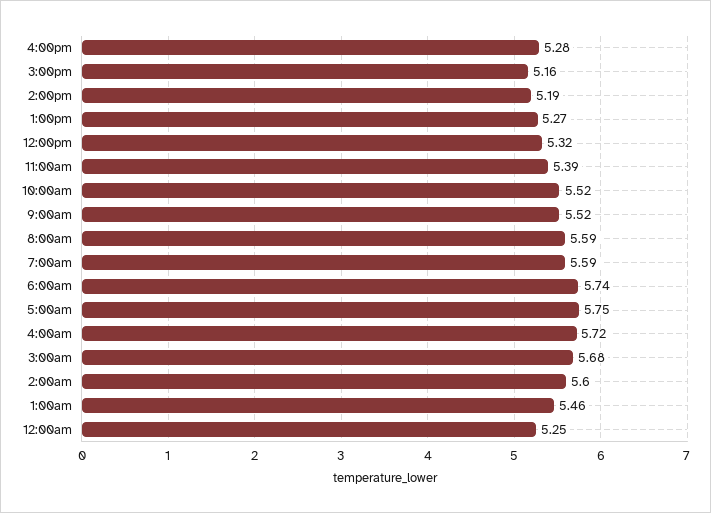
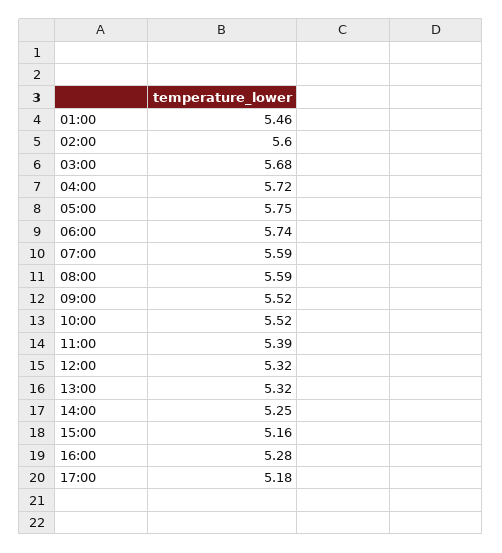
2:00pm: 5.19 -> 5.25
1:00pm: 5.27 -> 5.32
12:00am: 5.25 -> none
17:00: none -> 5.18

